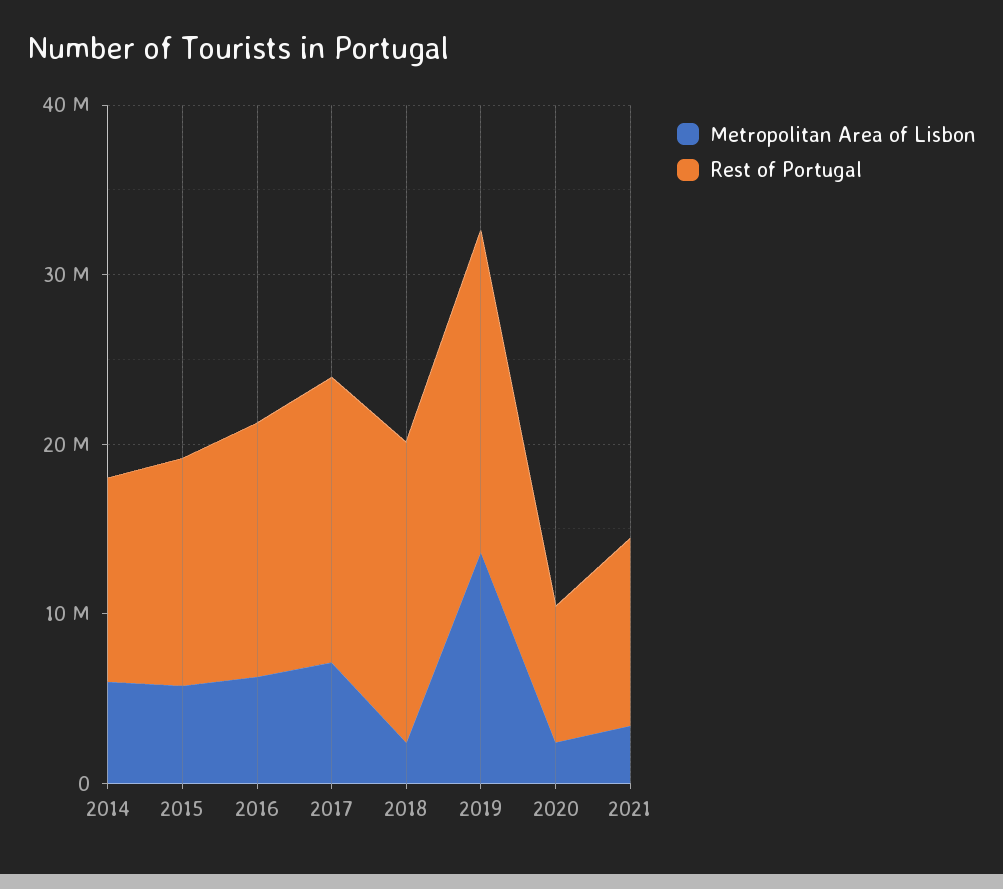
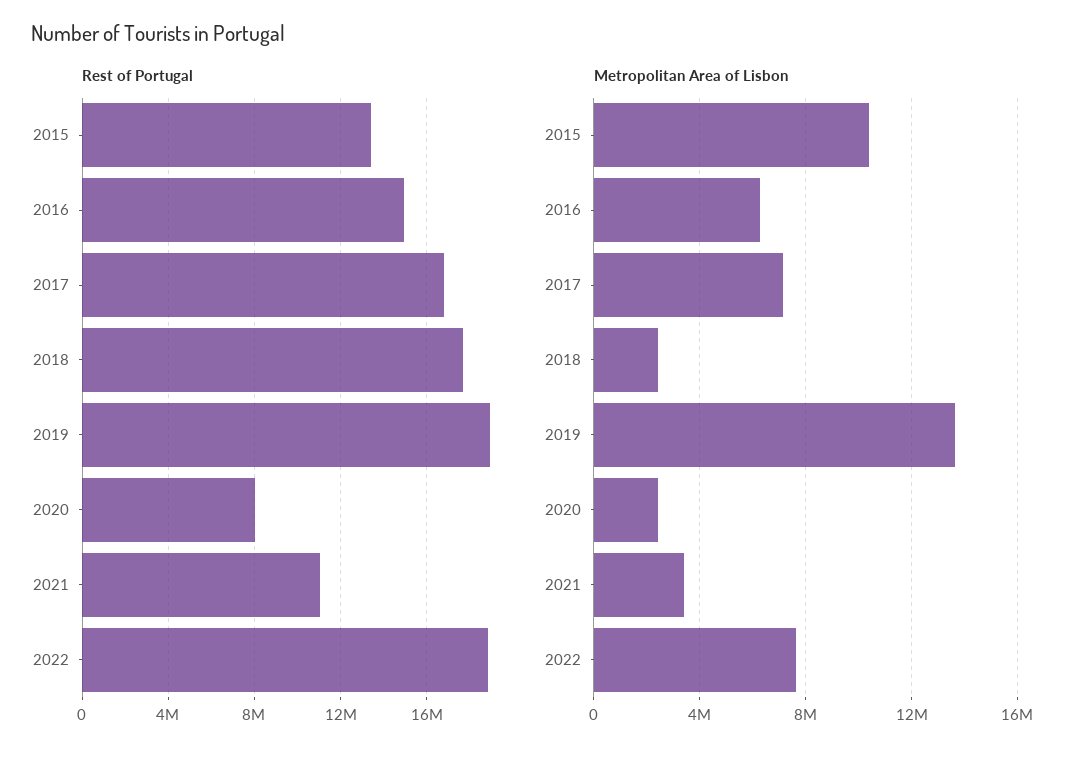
Metropolitan Area of Lisbon, 2014: 6000000 -> none
Rest of Portugal, 2014: 12000000 -> none
Metropolitan Area of Lisbon, 2015: 6000000 -> 10500000
Rest of Portugal, 2022: none -> 19000000
Metropolitan Area of Lisbon, 2022: none -> 7500000

